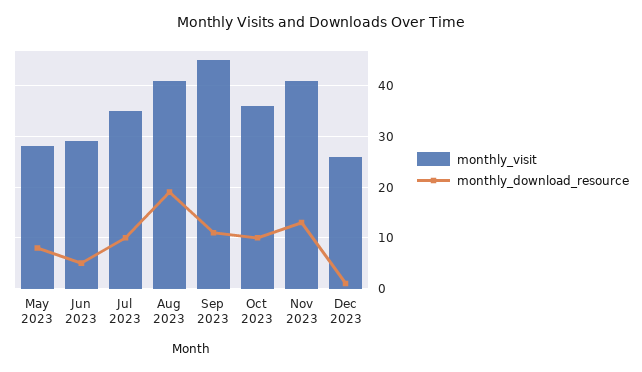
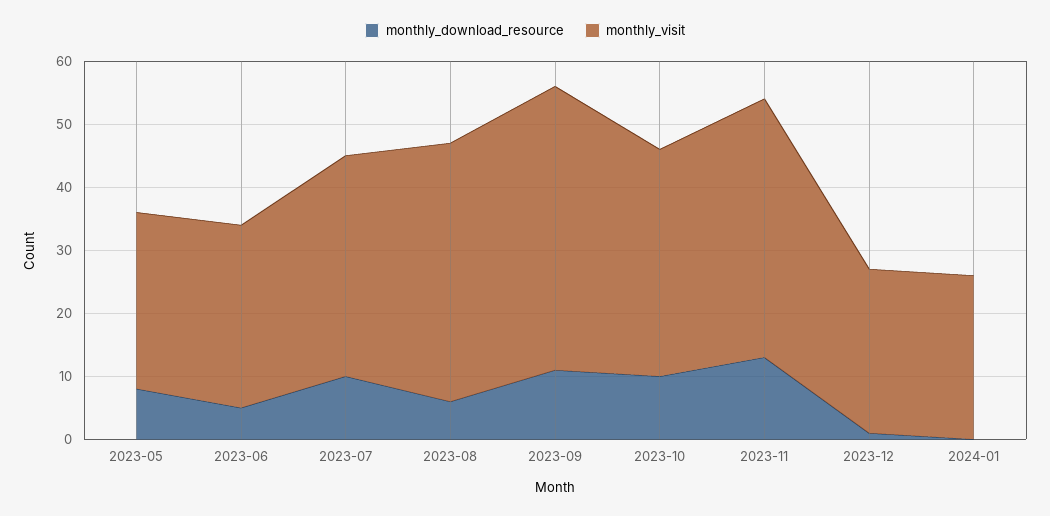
monthly_download_resource, Aug 2023: 20 -> 5
monthly_download_resource, 2024-01: none -> 0
monthly_visit, 2024-01: none -> 25

